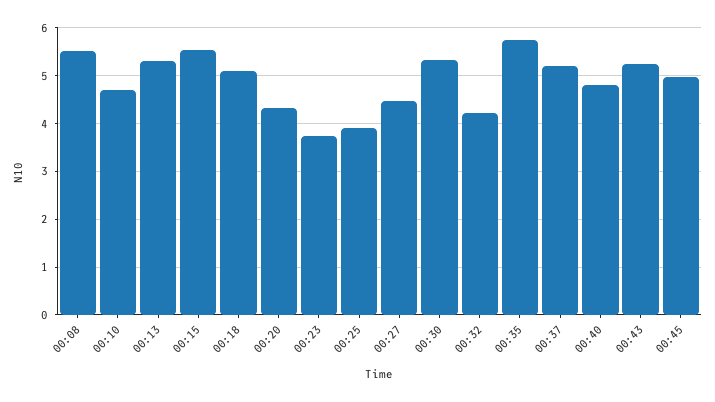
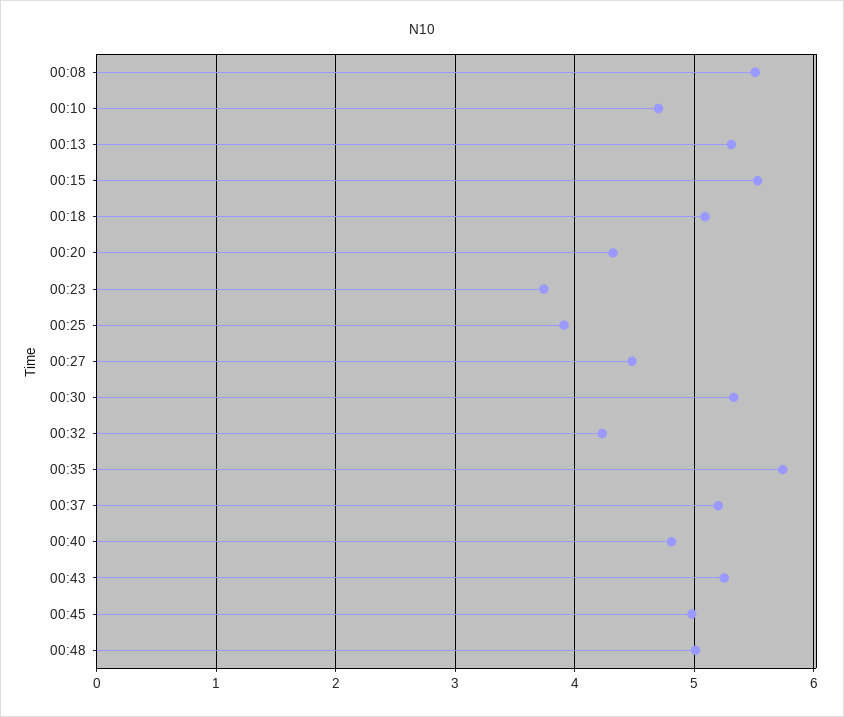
00:48: none -> 5

